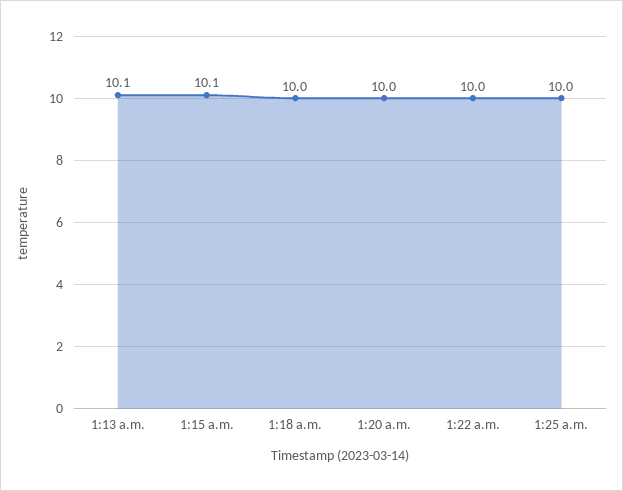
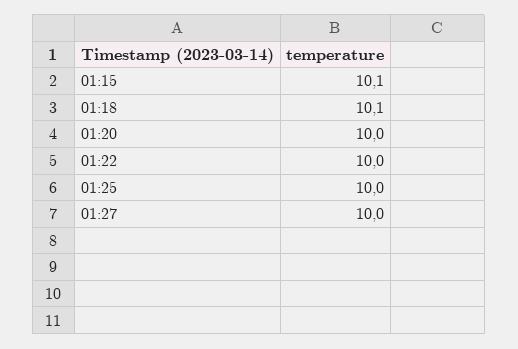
1:13 a.m.: 10.1 -> none
1:18 a.m.: 10 -> 10.1
01:27: none -> 10

